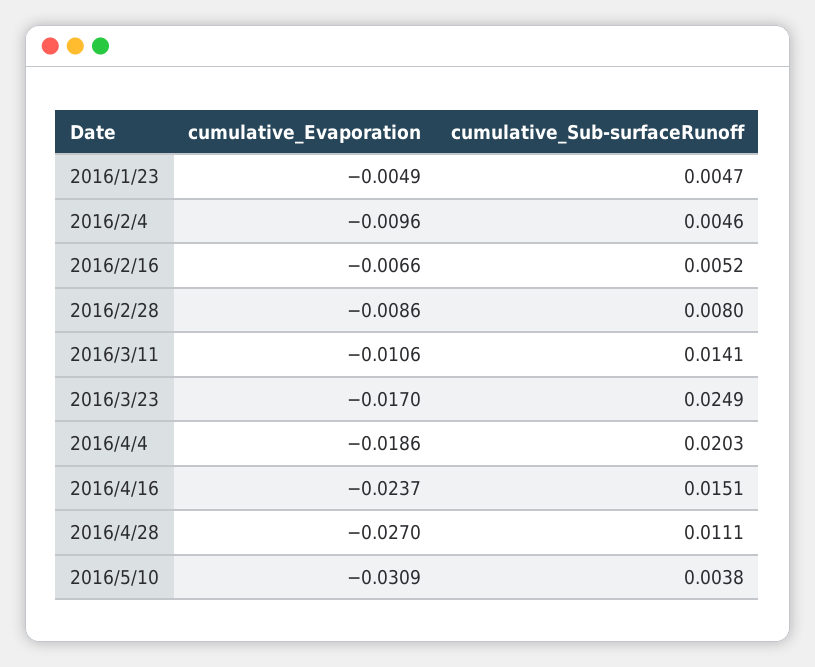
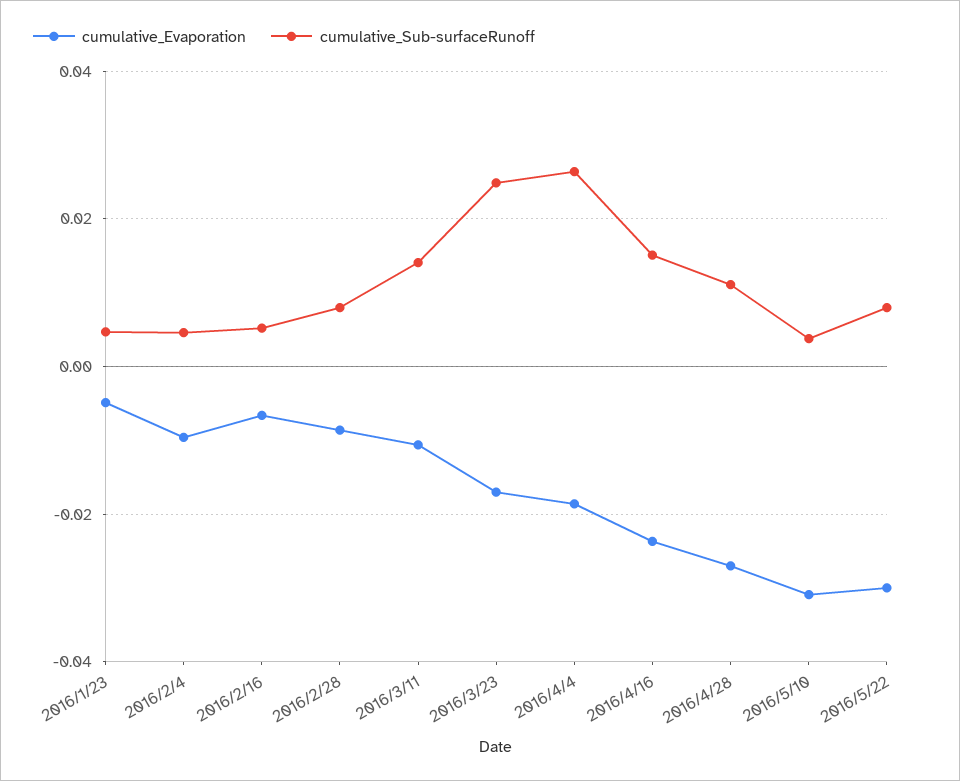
cumulative_Sub-surfaceRunoff, 2016/4/4: 0.0203 -> 0.026
cumulative_Evaporation, 2016/5/22: none -> -0.03
cumulative_Sub-surfaceRunoff, 2016/5/22: none -> 0.008

